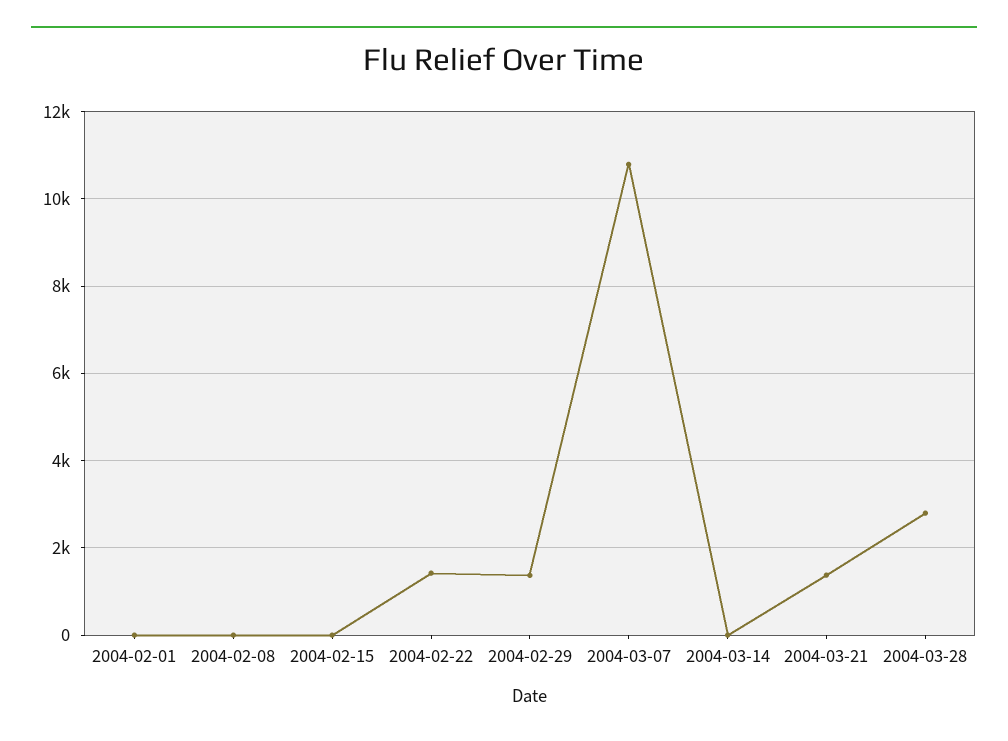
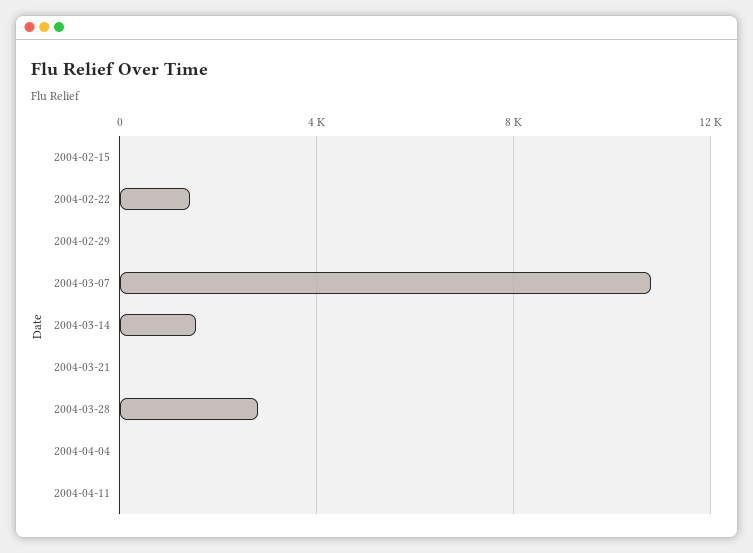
2004-02-01: 0 -> none
2004-02-08: 0 -> none
2004-02-29: 1400 -> 0
2004-03-14: 0 -> 1500
2004-03-21: 1400 -> 0
2004-04-04: none -> 0
2004-04-11: none -> 0

